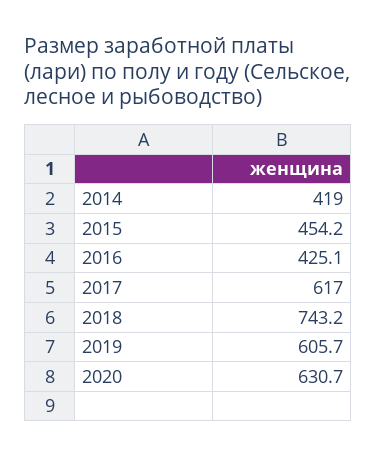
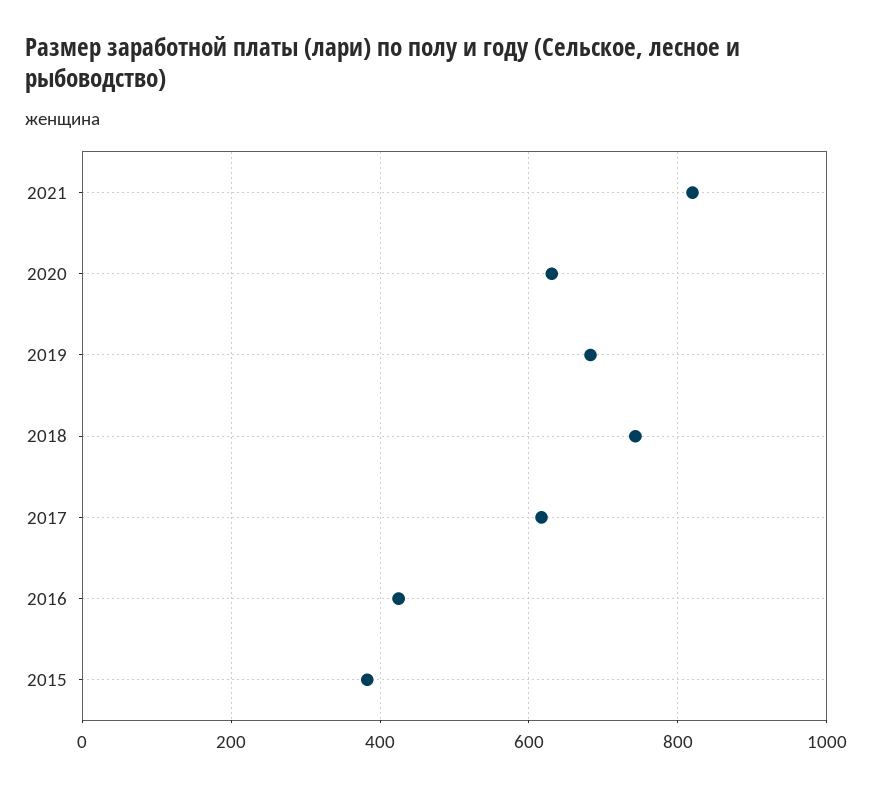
2014: 419 -> none
2015: 454.2 -> 380
2019: 605.7 -> 680
2021: none -> 820

